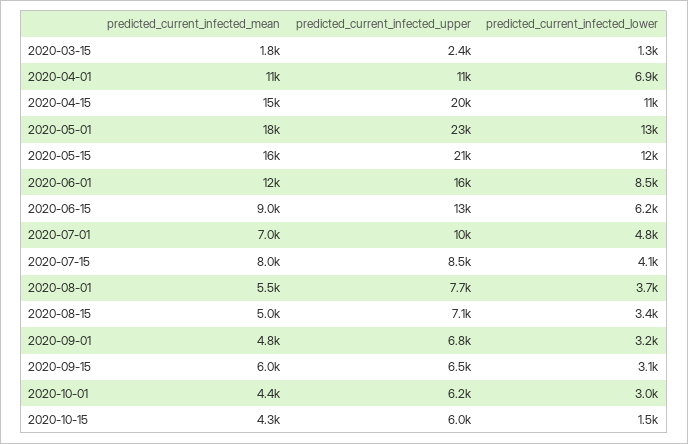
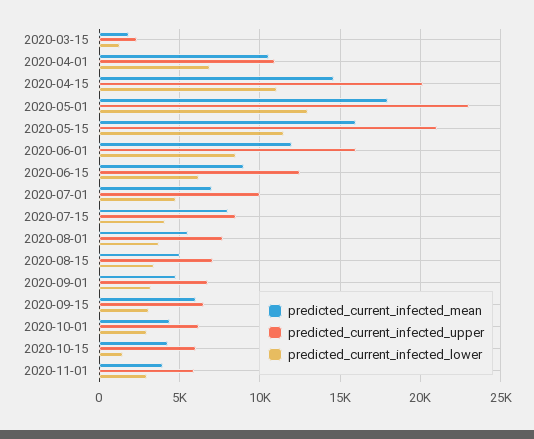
predicted_current_infected_mean, 2020-11-01: none -> 4000
predicted_current_infected_upper, 2020-11-01: none -> 6000
predicted_current_infected_lower, 2020-11-01: none -> 3000

